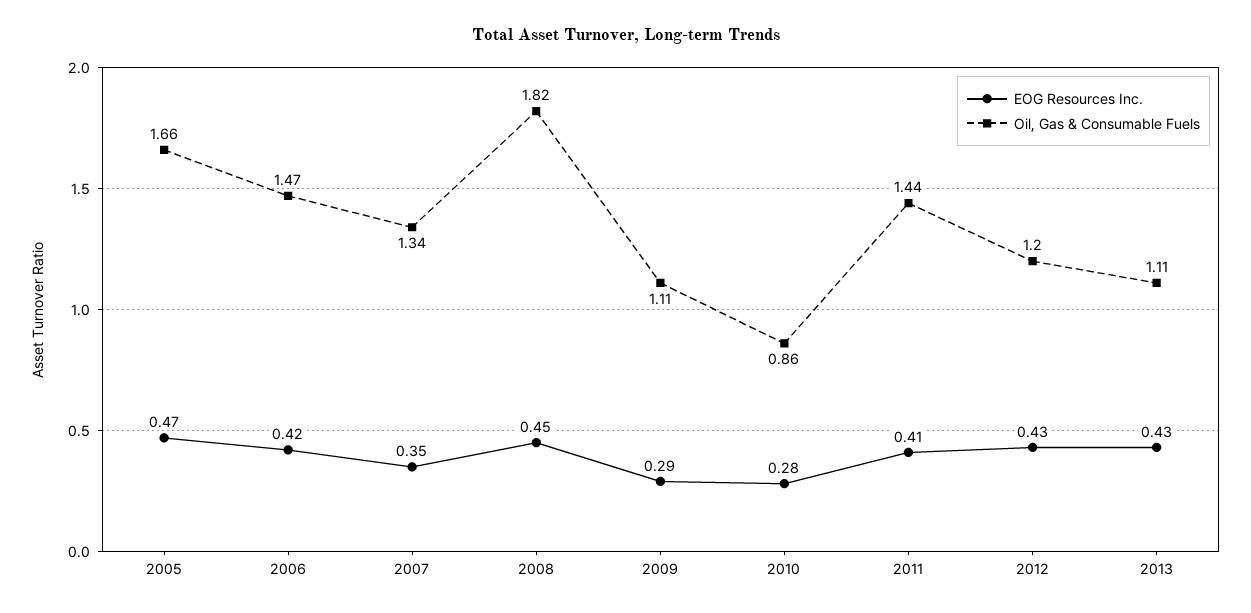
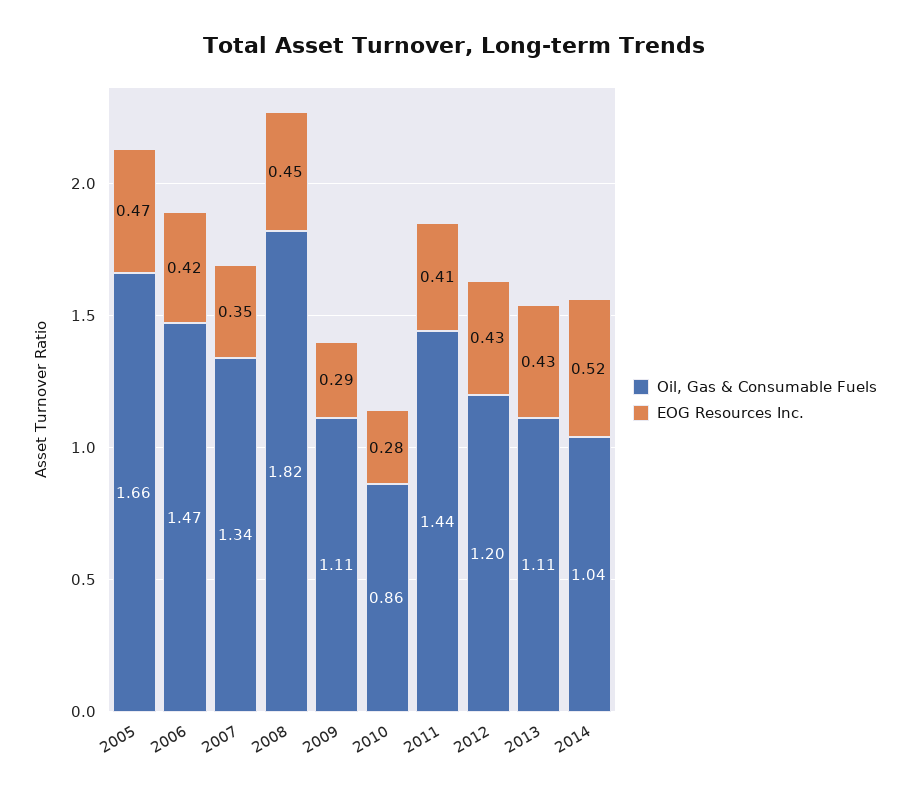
Oil, Gas & Consumable Fuels, 2014: none -> 1.04
EOG Resources Inc., 2014: none -> 0.52

